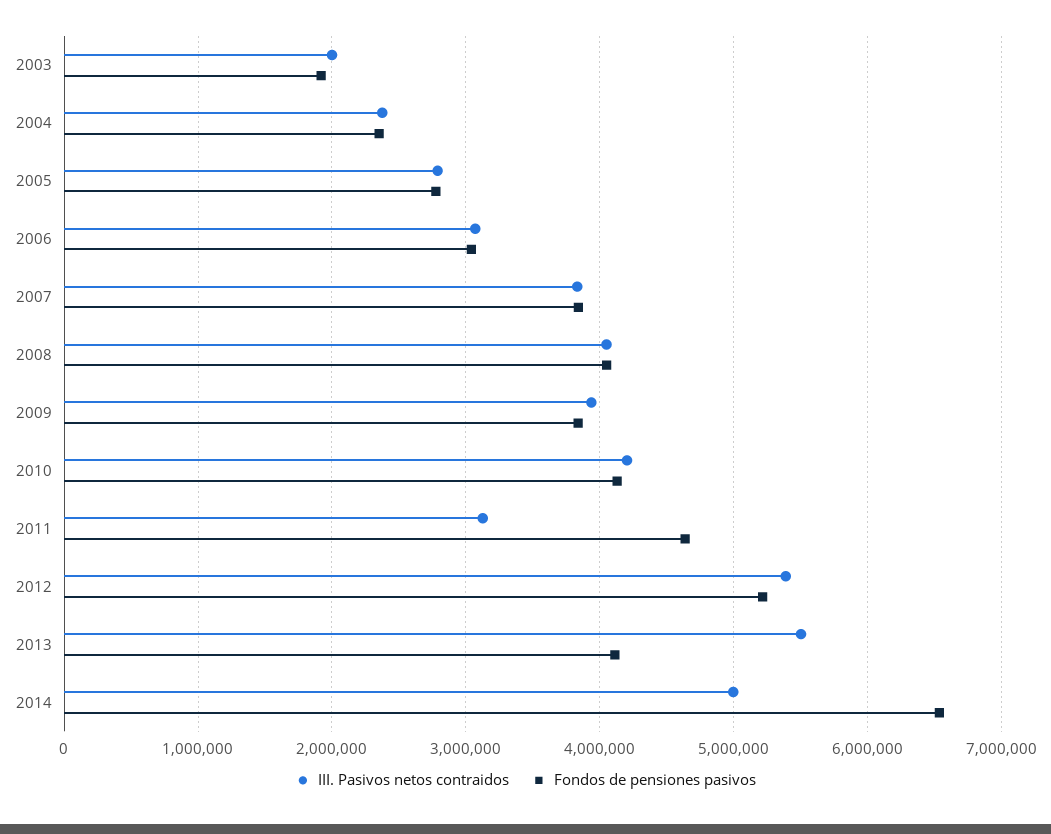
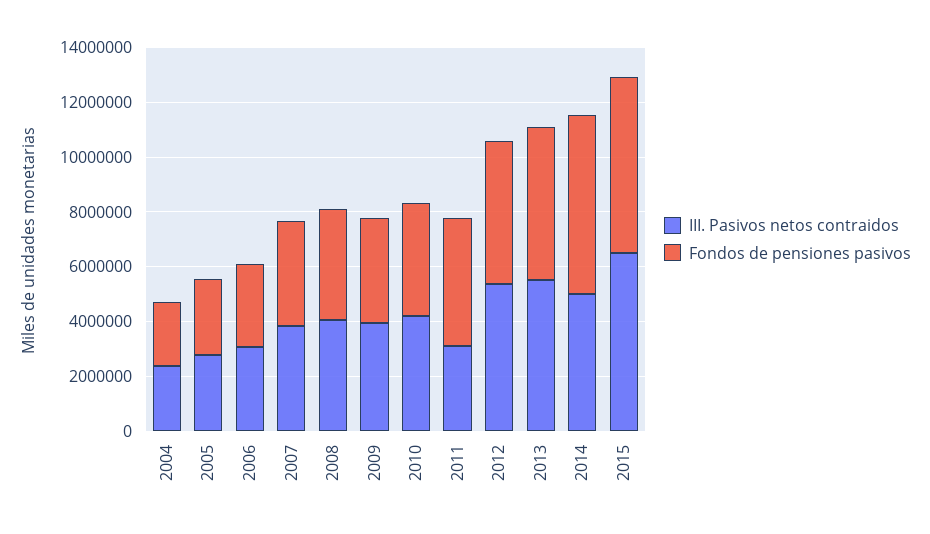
III. Pasivos netos contraidos, 2003: 2000000 -> none
Fondos de pensiones pasivos, 2003: 1900000 -> none
Fondos de pensiones pasivos, 2013: 4100000 -> 5500000
III. Pasivos netos contraidos, 2015: none -> 6500000
Fondos de pensiones pasivos, 2015: none -> 6500000

